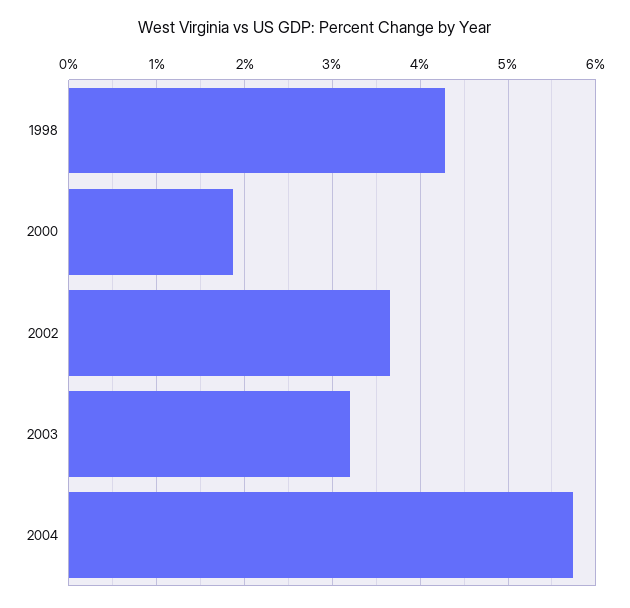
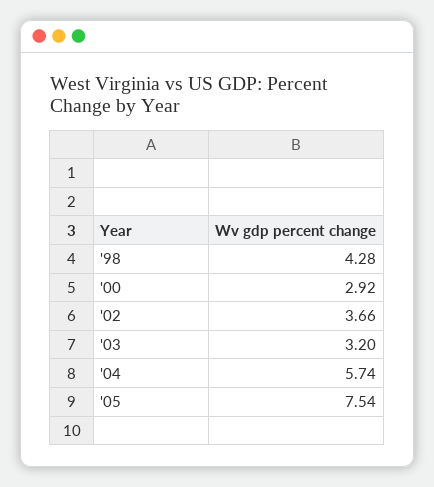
2000: 1.9 -> 2.92
'05: none -> 7.54

